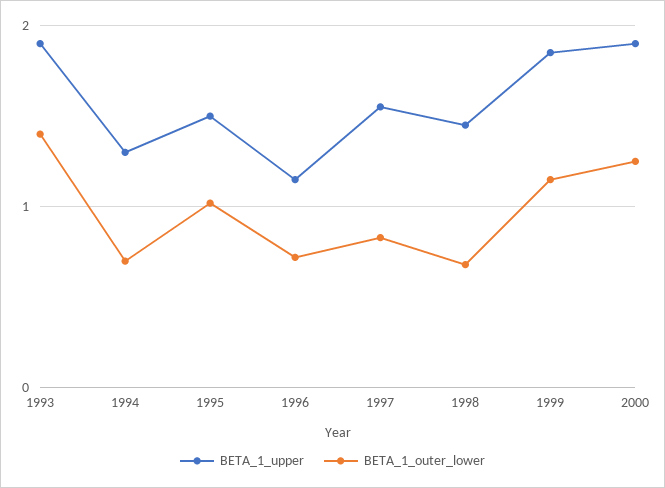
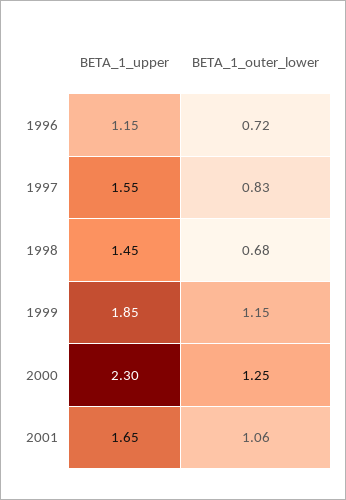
BETA_1_upper, 1993: 1.9 -> none
BETA_1_outer_lower, 1993: 1.4 -> none
BETA_1_upper, 1994: 1.3 -> none
BETA_1_outer_lower, 1994: 0.7 -> none
BETA_1_upper, 1995: 1.5 -> none
BETA_1_outer_lower, 1995: 1 -> none
BETA_1_upper, 2000: 1.9 -> 2.3
BETA_1_upper, 2001: none -> 1.65
BETA_1_outer_lower, 2001: none -> 1.06

